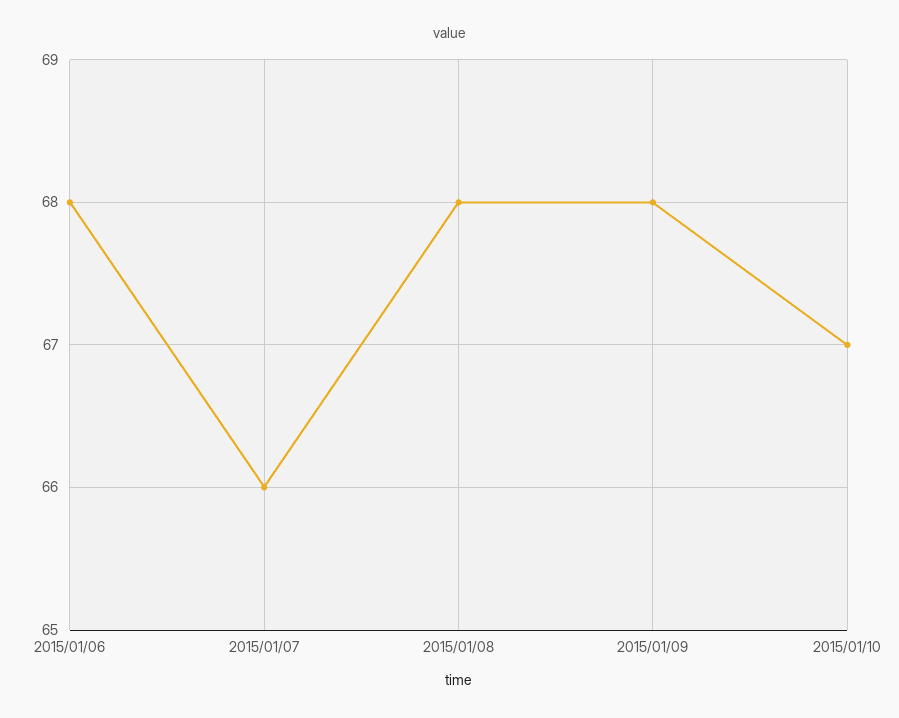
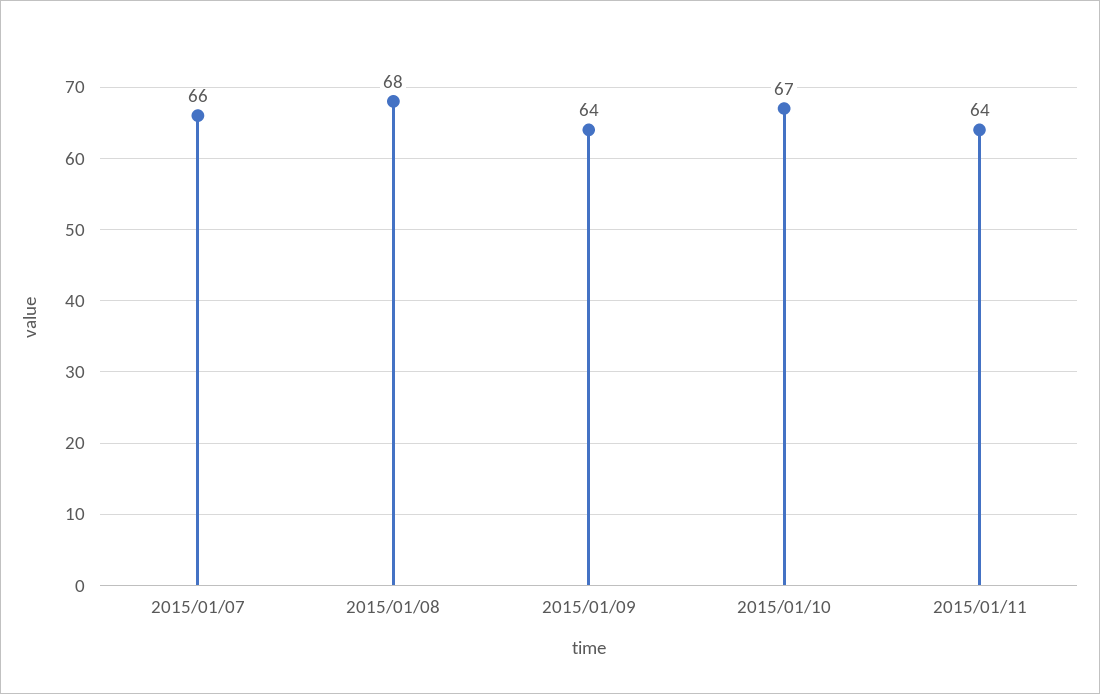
2015/01/06: 68 -> none
2015/01/09: 68 -> 64
2015/01/11: none -> 64

